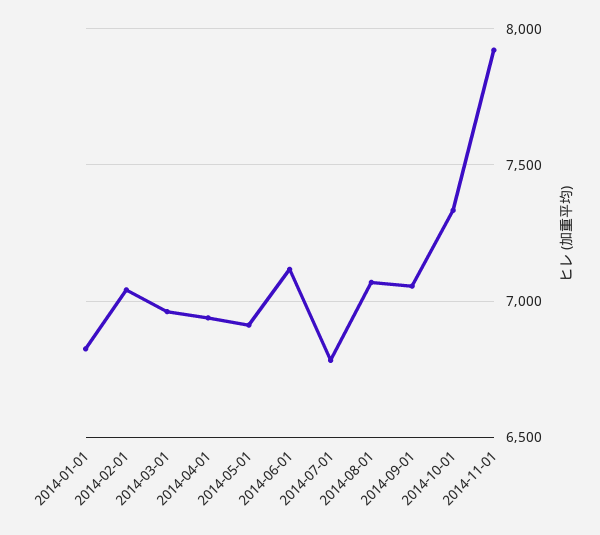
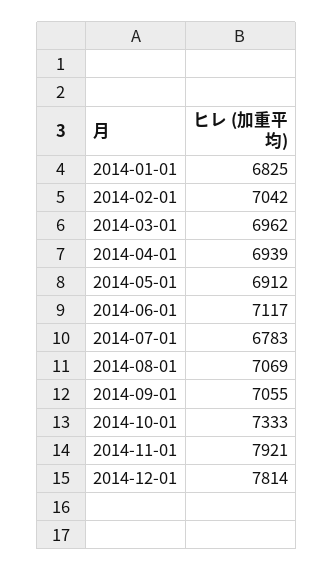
2014-12-01: none -> 7814

